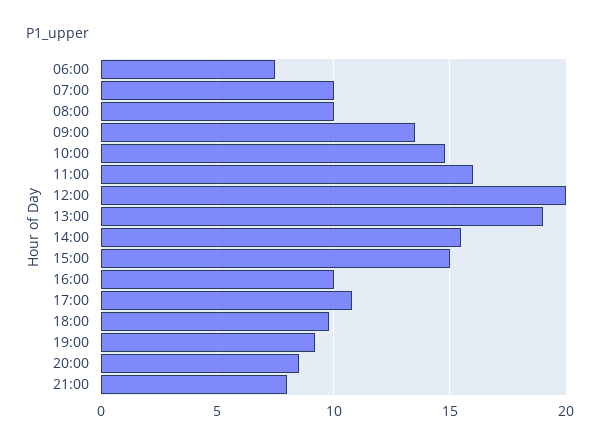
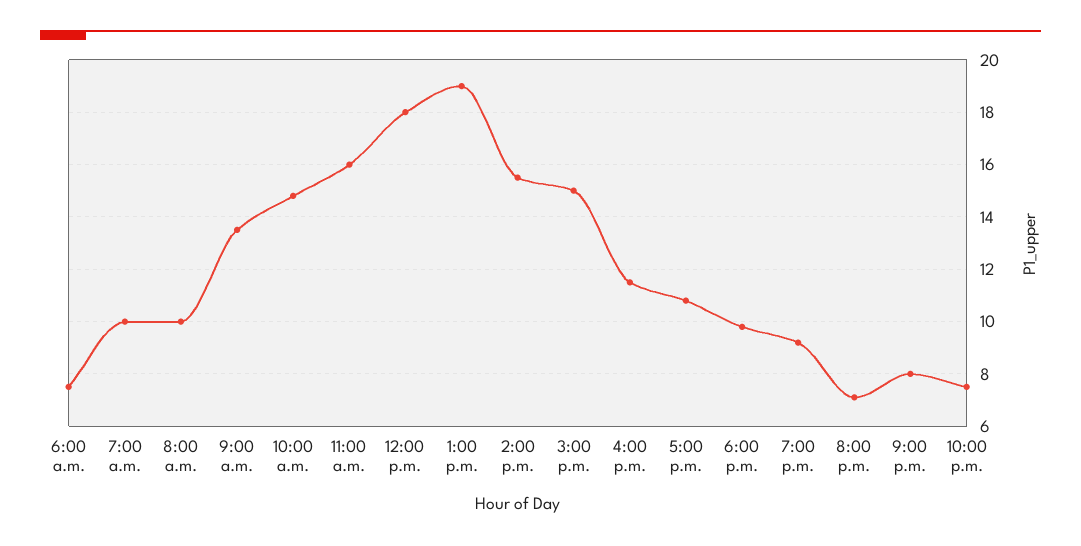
12:00: 20 -> 18
16:00: 10 -> 11.5
20:00: 8.5 -> 7
10:00 p.m.: none -> 7.5

